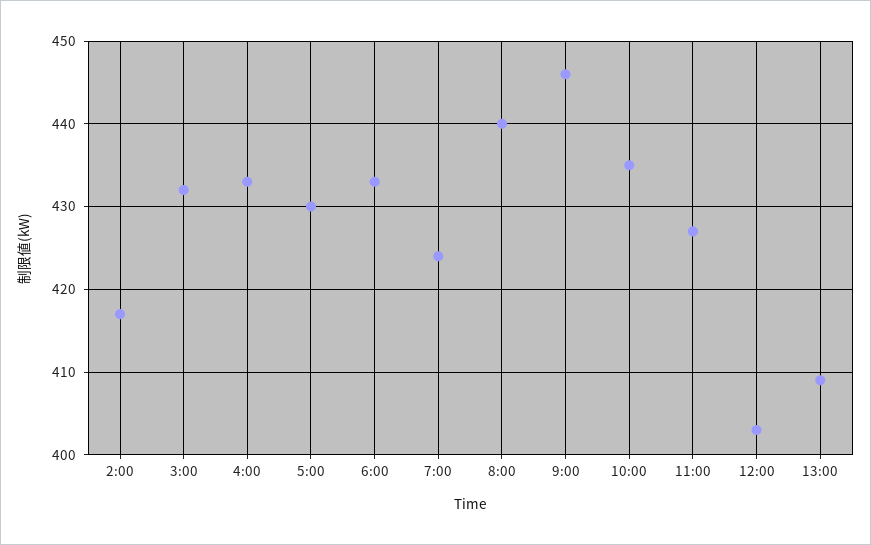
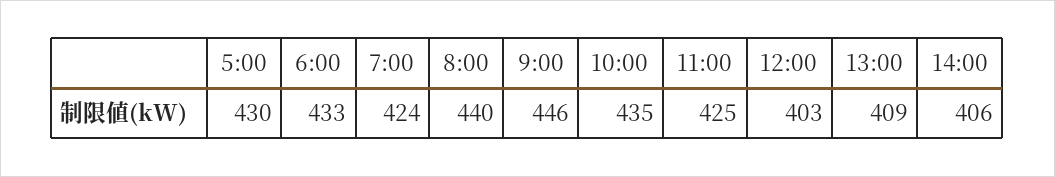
2:00: 417 -> none
3:00: 432 -> none
4:00: 433 -> none
11:00: 427 -> 425
14:00: none -> 406

